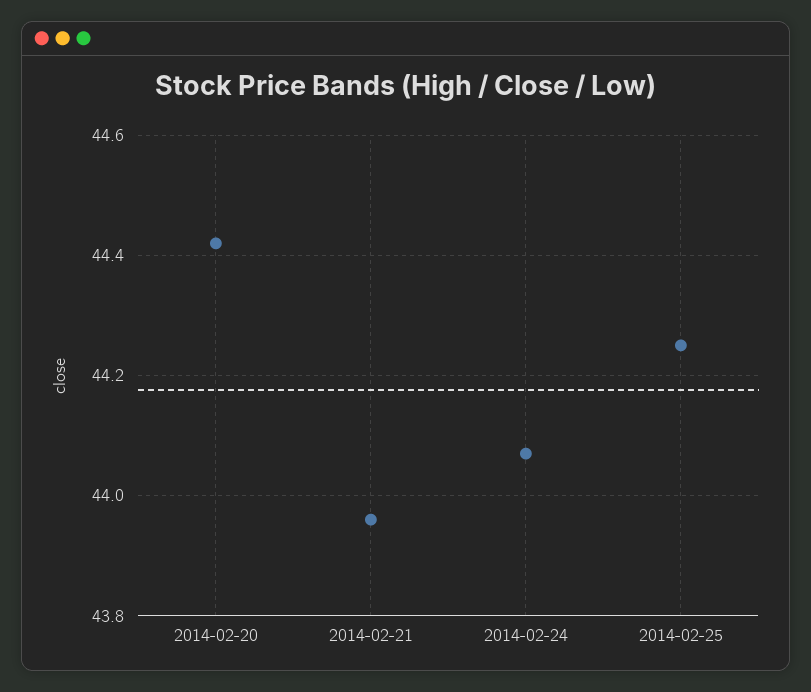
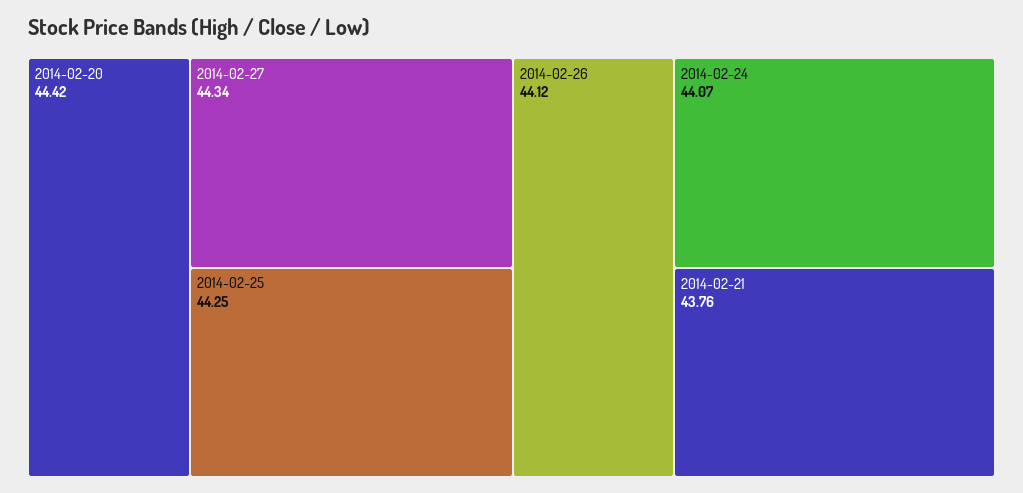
2014-02-21: 43.95 -> 43.76
2014-02-27: none -> 44.34
2014-02-26: none -> 44.12

